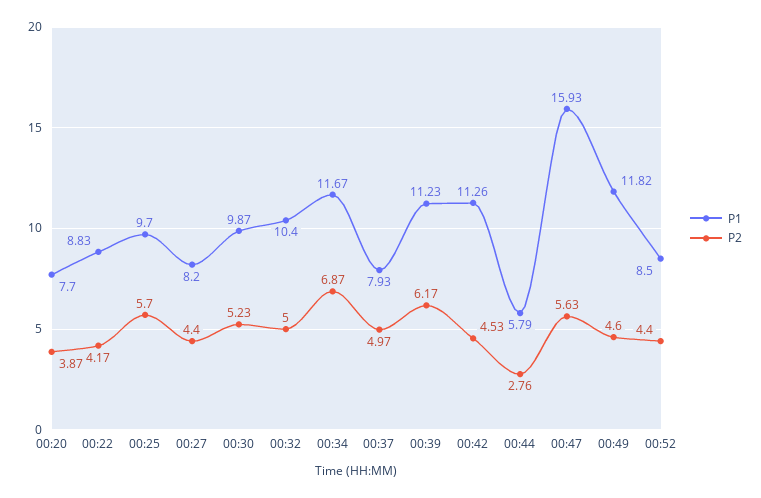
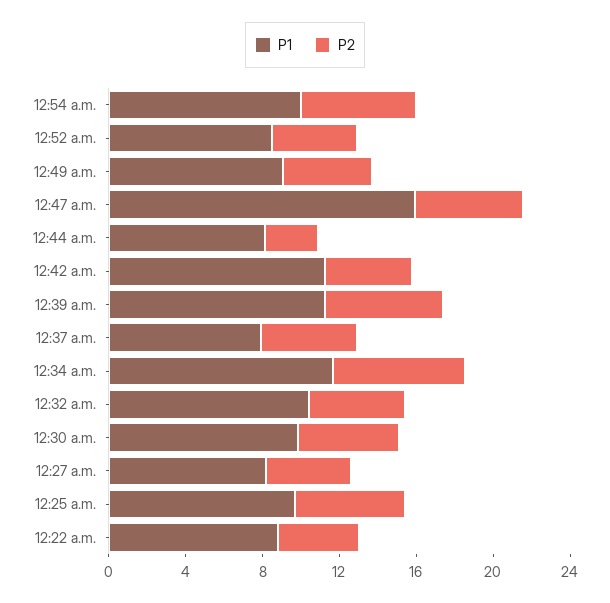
P1, 00:20: 7.7 -> none
P2, 00:20: 3.87 -> none
P1, 00:44: 5.79 -> 8
P1, 00:49: 11.82 -> 9
P1, 12:54 a.m.: none -> 10
P2, 12:54 a.m.: none -> 6

